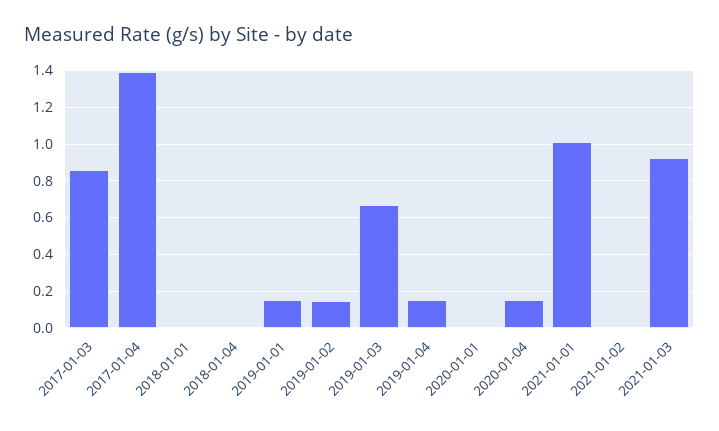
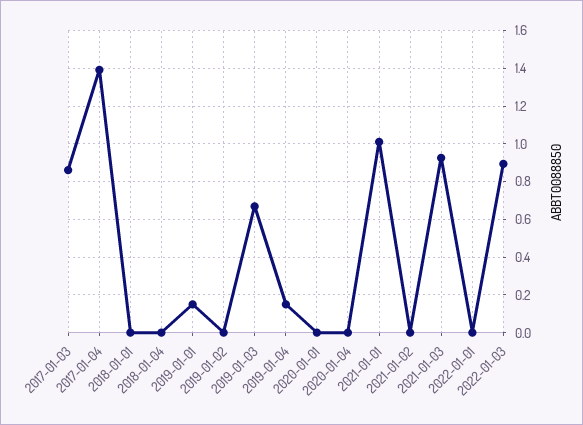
2019-01-02: 0.15 -> 0
2020-01-04: 0.15 -> 0
2022-01-01: none -> 0
2022-01-03: none -> 0.9

